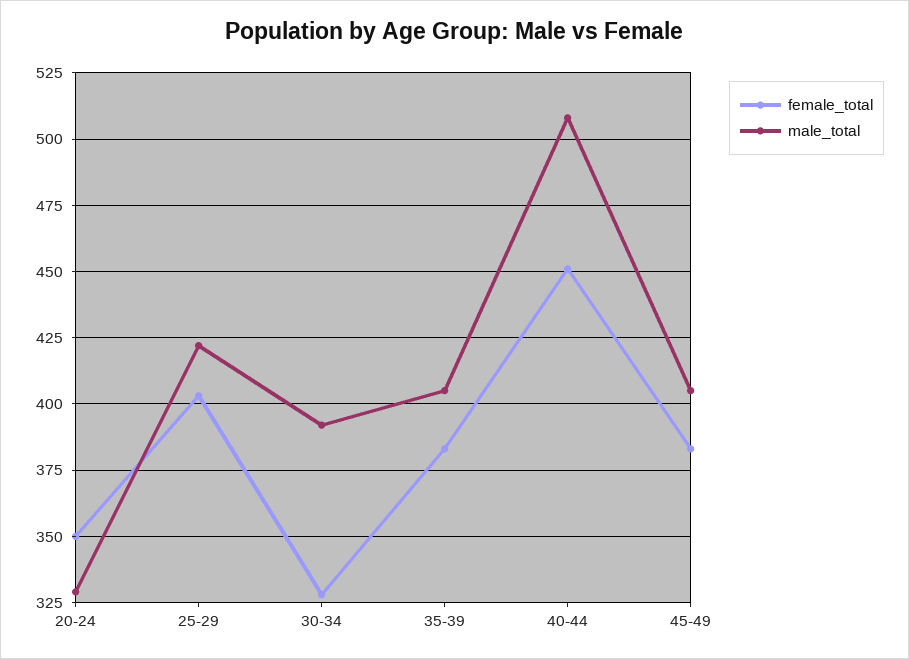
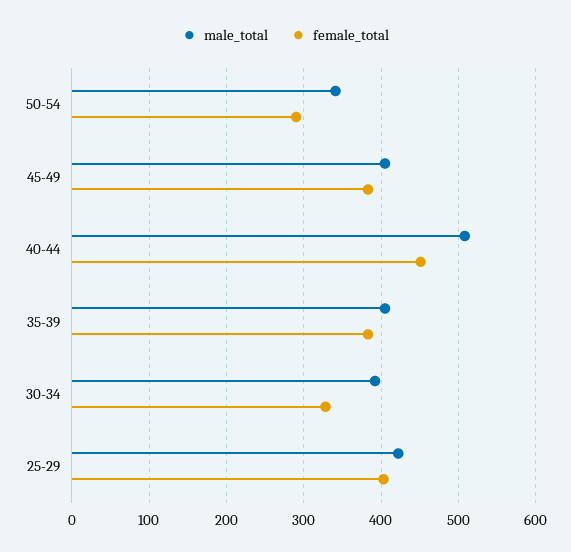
female_total, 20-24: 350 -> none
male_total, 20-24: 330 -> none
male_total, 50-54: none -> 340
female_total, 50-54: none -> 290

